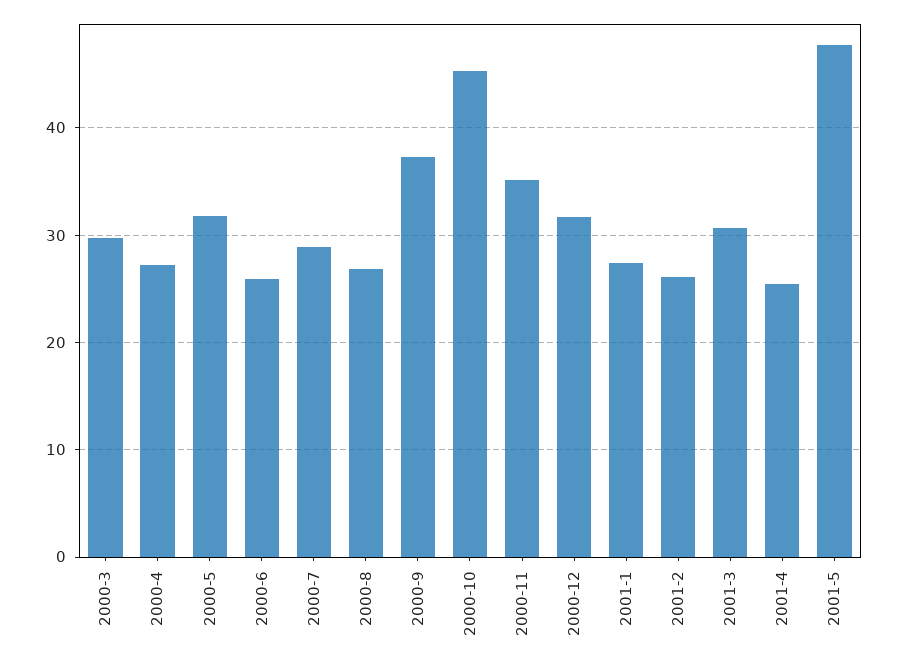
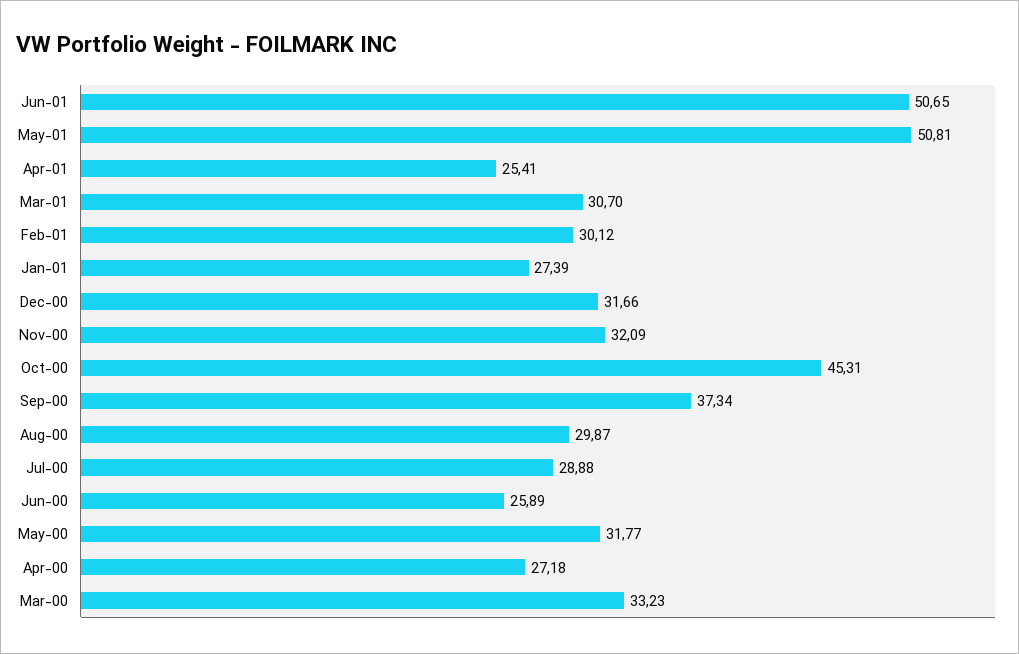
2000-3: 30 -> 33.23
2000-8: 27 -> 29.87
2000-11: 35 -> 32.09
2001-2: 26 -> 30.12
2001-5: 48 -> 50.81
Jun-01: none -> 50.65

